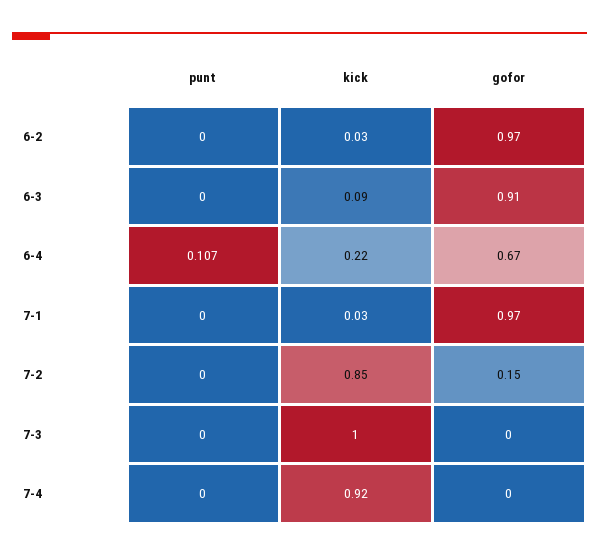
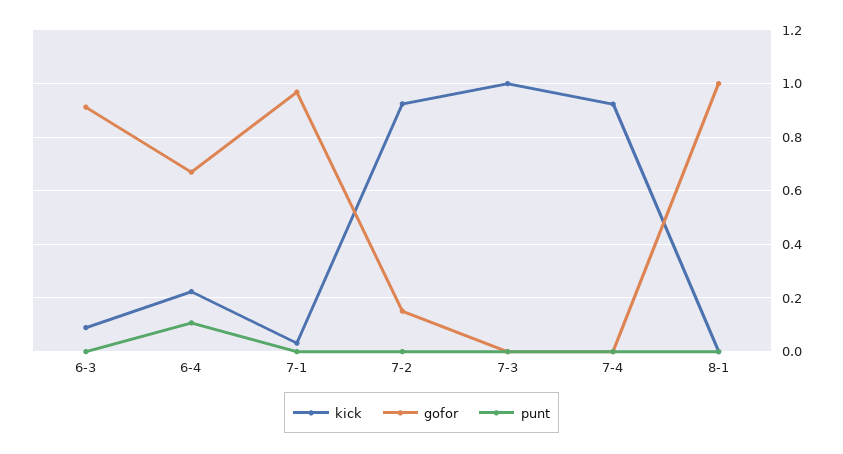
punt, 6-2: 0 -> none
kick, 6-2: 0.03 -> none
gofor, 6-2: 0.97 -> none
kick, 7-2: 0.85 -> 0.925
kick, 8-1: none -> 0
gofor, 8-1: none -> 1
punt, 8-1: none -> 0

